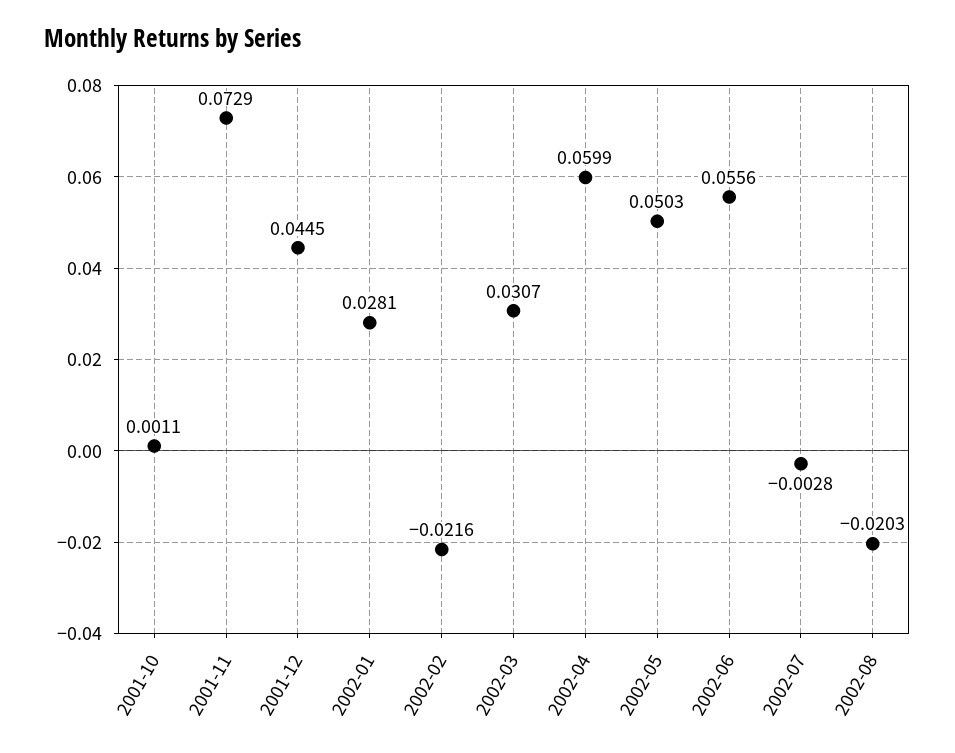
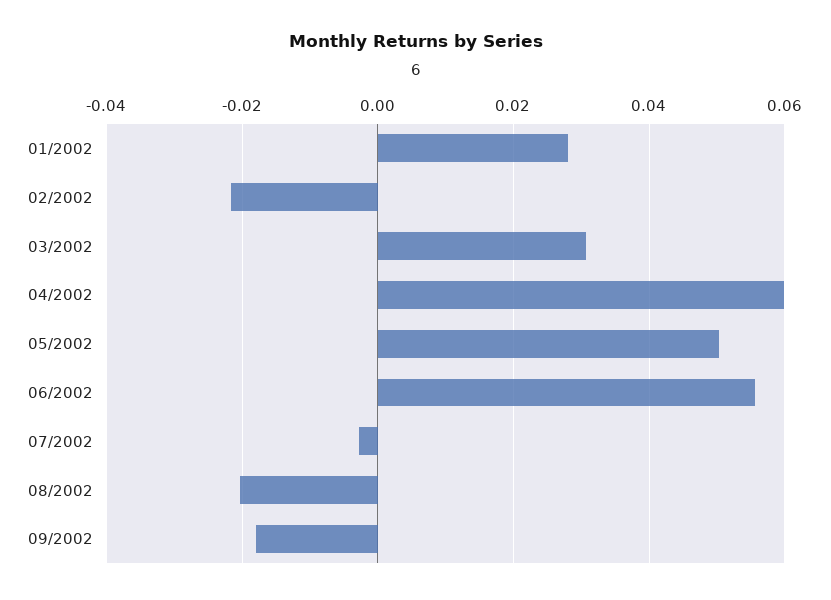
2001-10: 0.0011 -> none
2001-11: 0.0729 -> none
2001-12: 0.0445 -> none
09/2002: none -> -0.018

